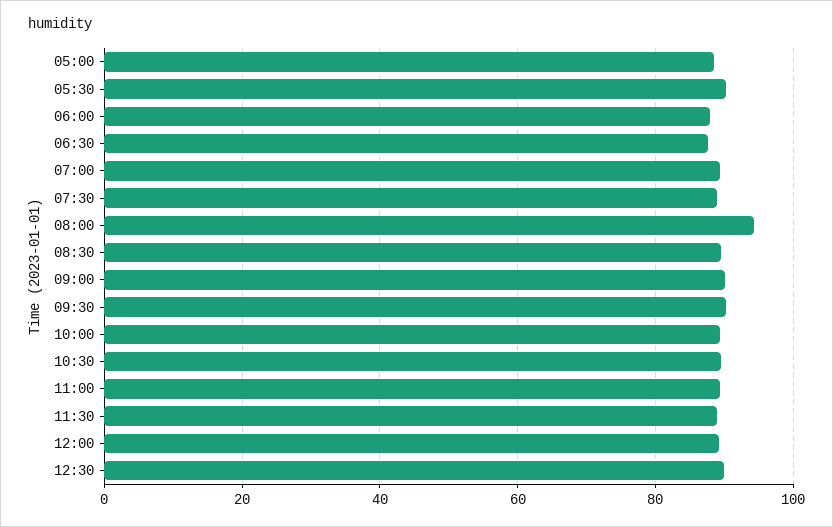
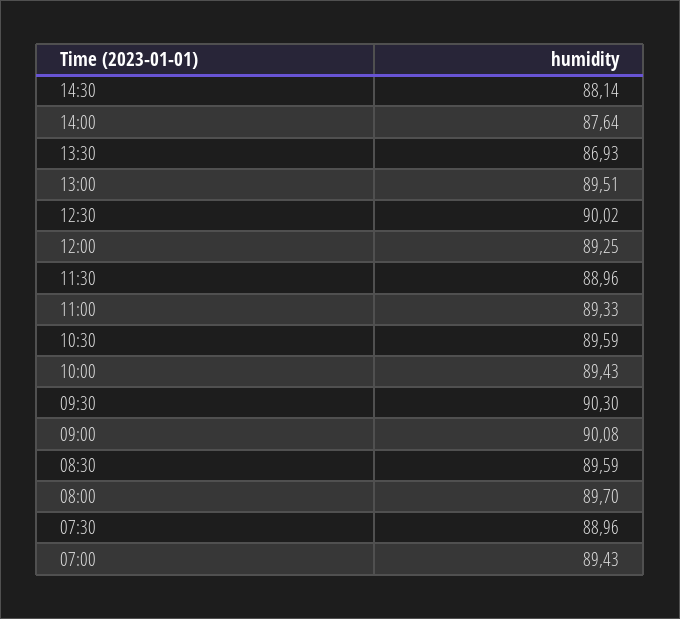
05:00: 88 -> none
05:30: 90 -> none
06:00: 88 -> none
06:30: 88 -> none
08:00: 94 -> 89.7
14:30: none -> 88.14
14:00: none -> 87.64
13:30: none -> 86.93
13:00: none -> 89.51

